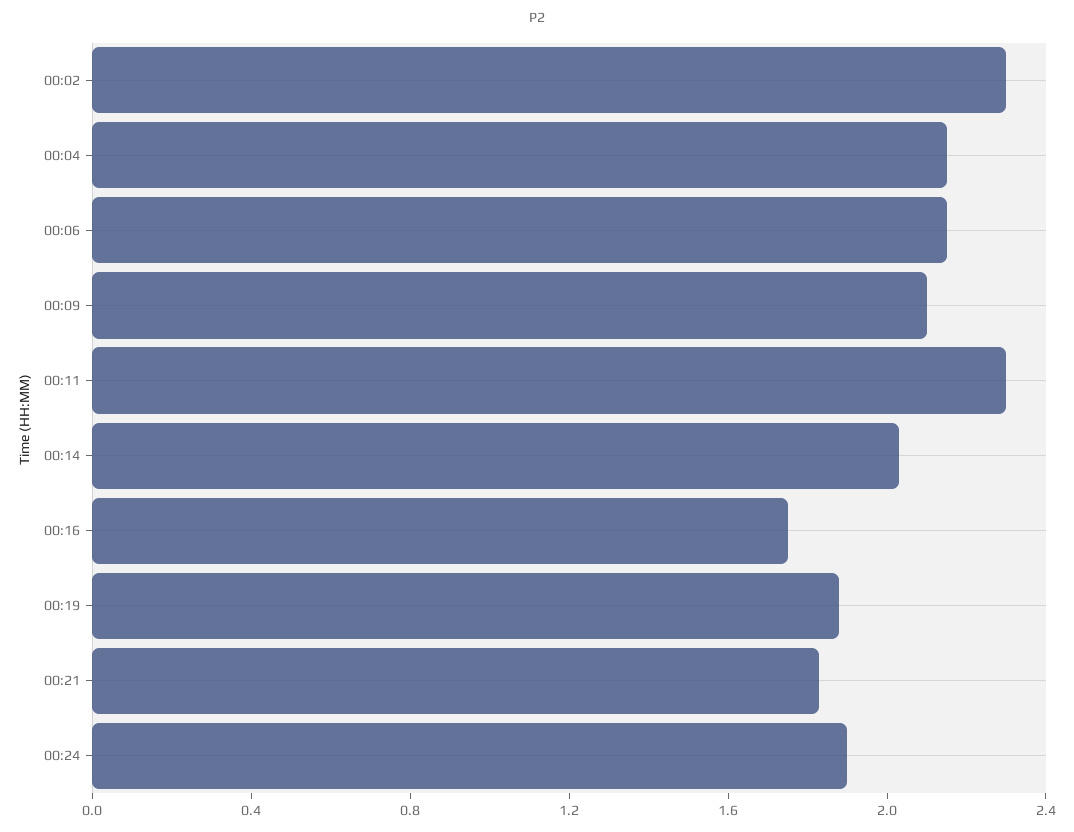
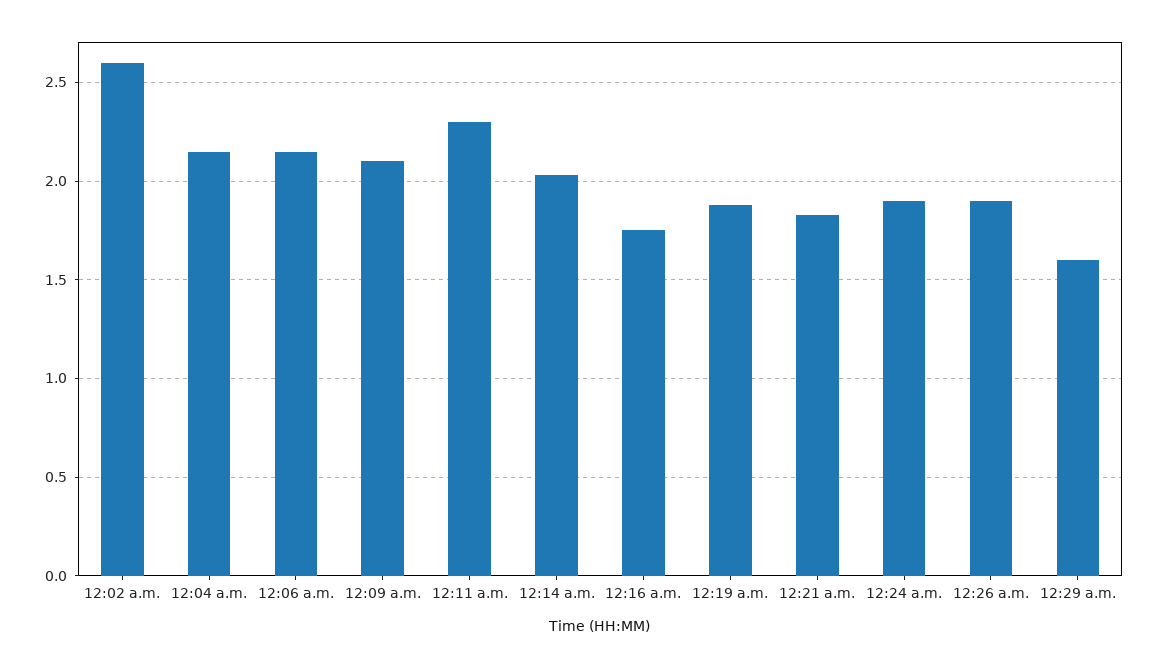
00:02: 2.3 -> 2.6
12:26 a.m.: none -> 1.9
12:29 a.m.: none -> 1.6

